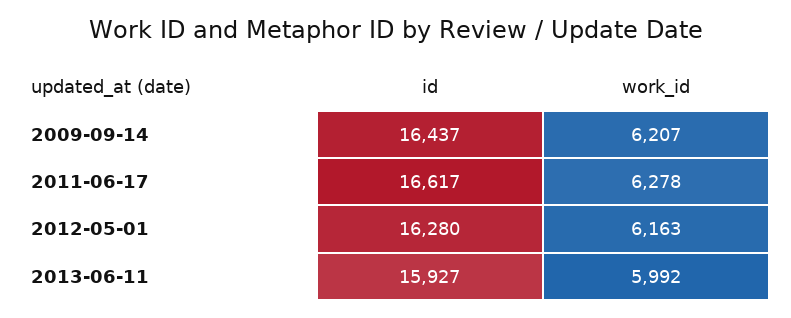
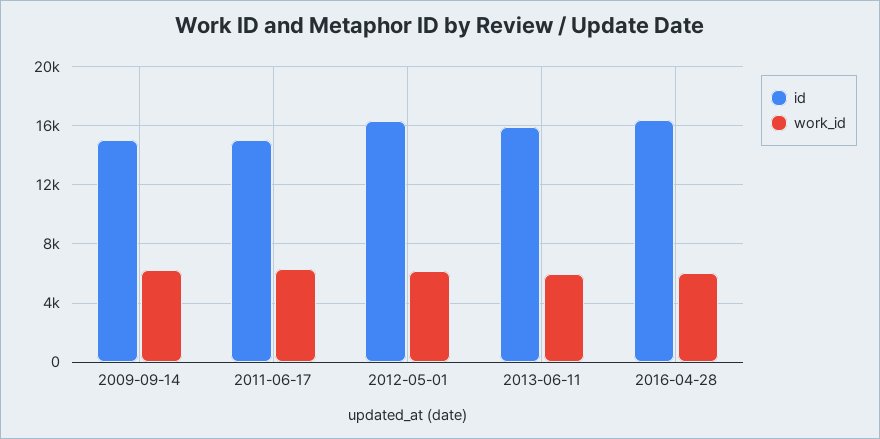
id, 2009-09-14: 16437 -> 15000
id, 2011-06-17: 16617 -> 15000
id, 2016-04-28: none -> 16500
work_id, 2016-04-28: none -> 6000

